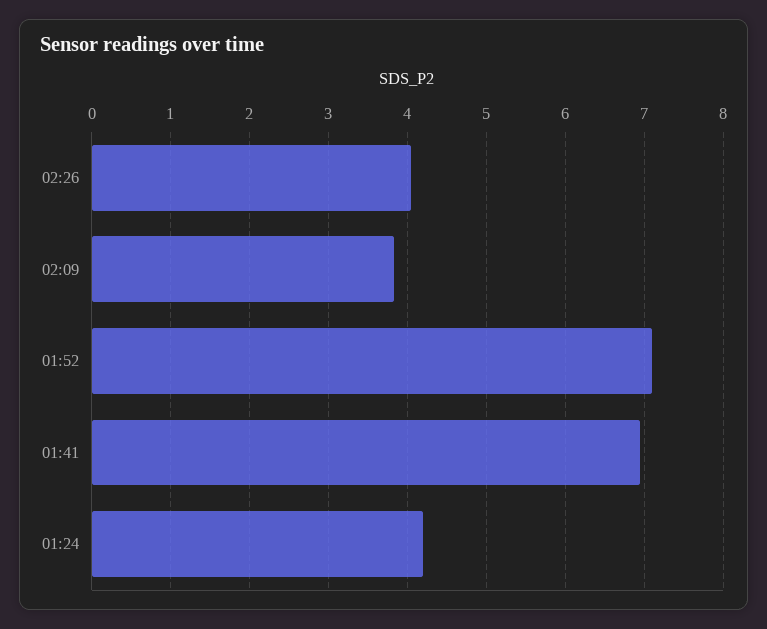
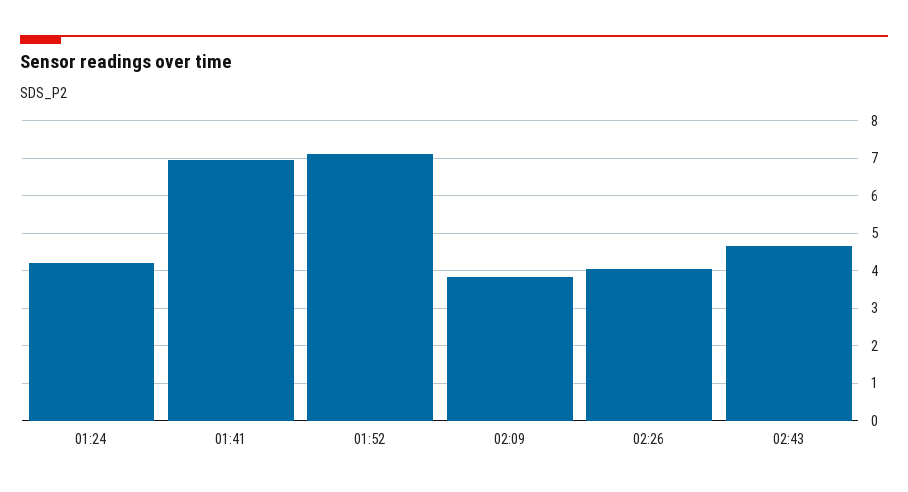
02:43: none -> 4.6

